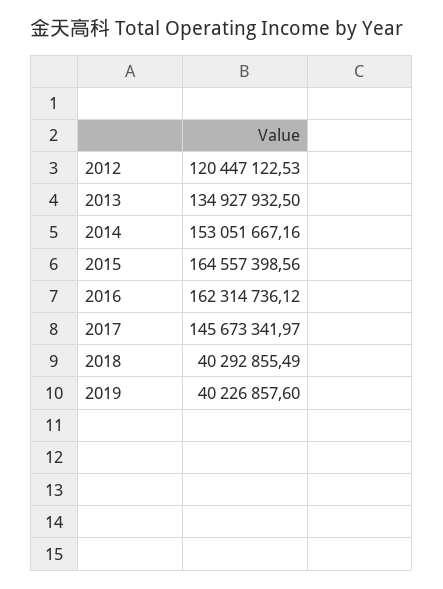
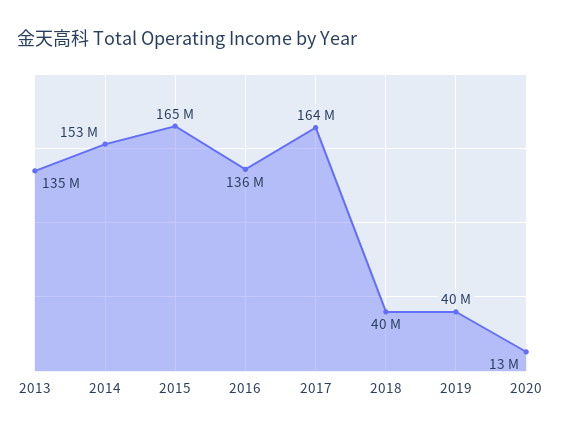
2012: 120447122.53 -> none
2016: 162314736.12 -> 136000000
2017: 145673341.97 -> 164000000
2020: none -> 13000000

